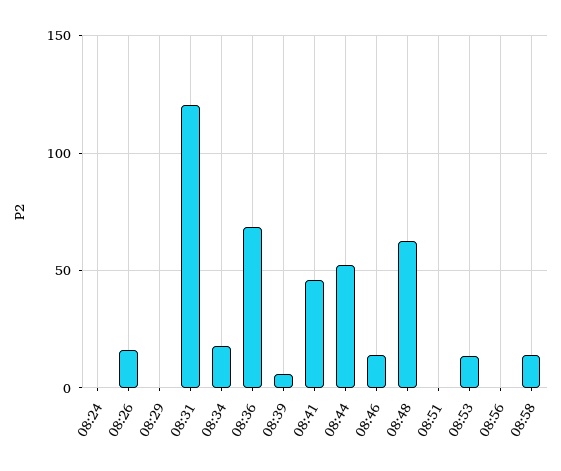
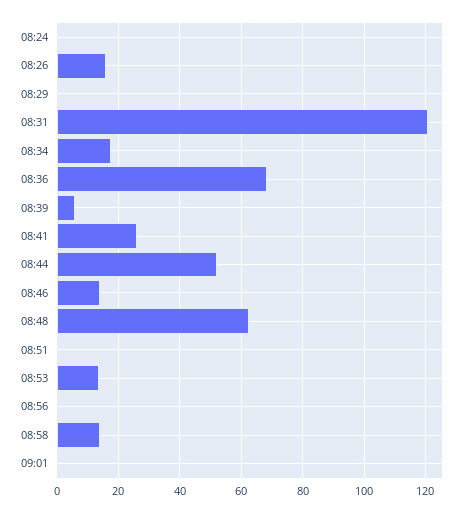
08:41: 45 -> 26
09:01: none -> 0

